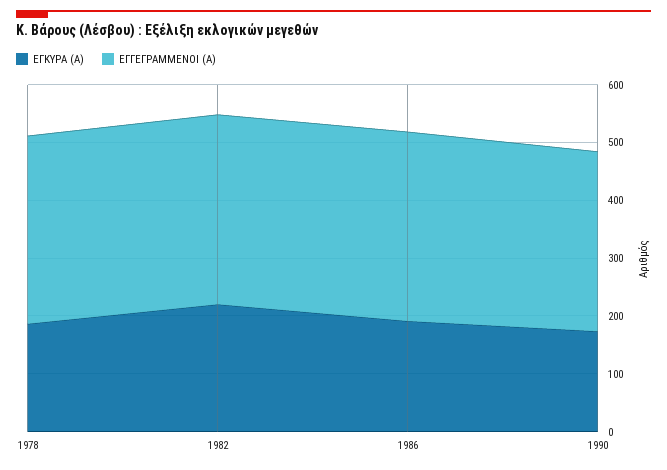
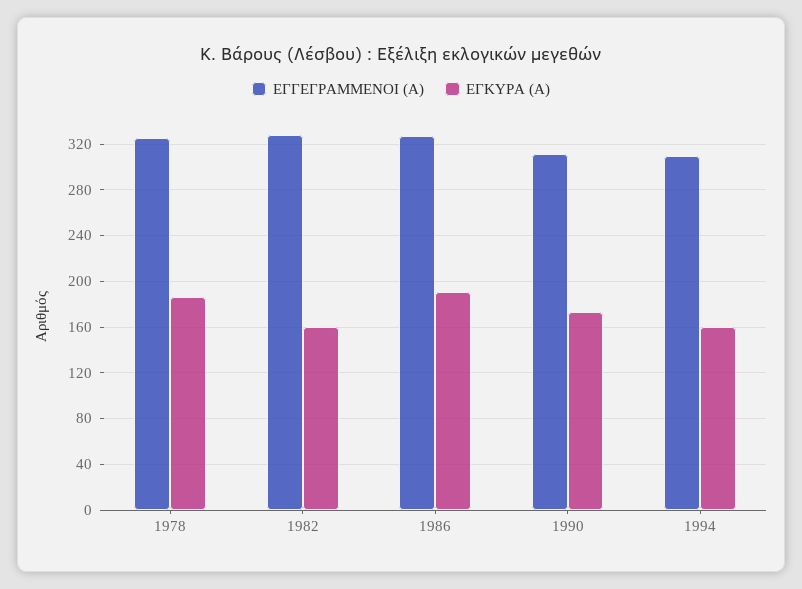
ΕΓΚΥΡΑ (Α), 1982: 220 -> 160
ΕΓΓΕΓΡΑΜΜΕΝΟΙ (Α), 1994: none -> 310
ΕΓΚΥΡΑ (Α), 1994: none -> 160

